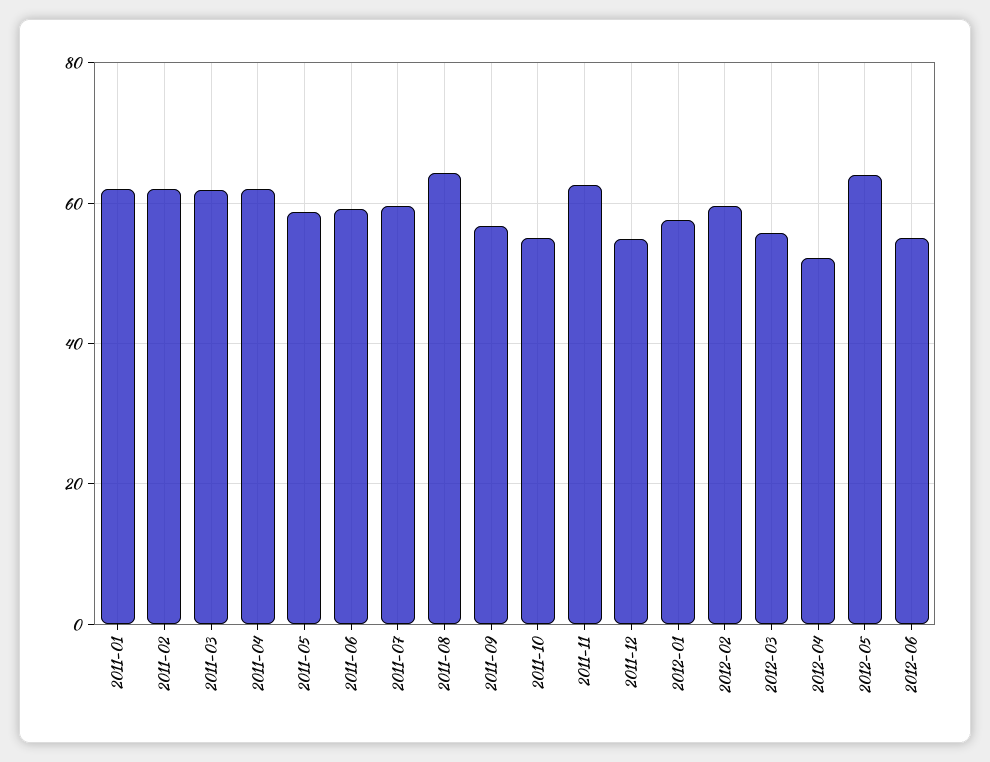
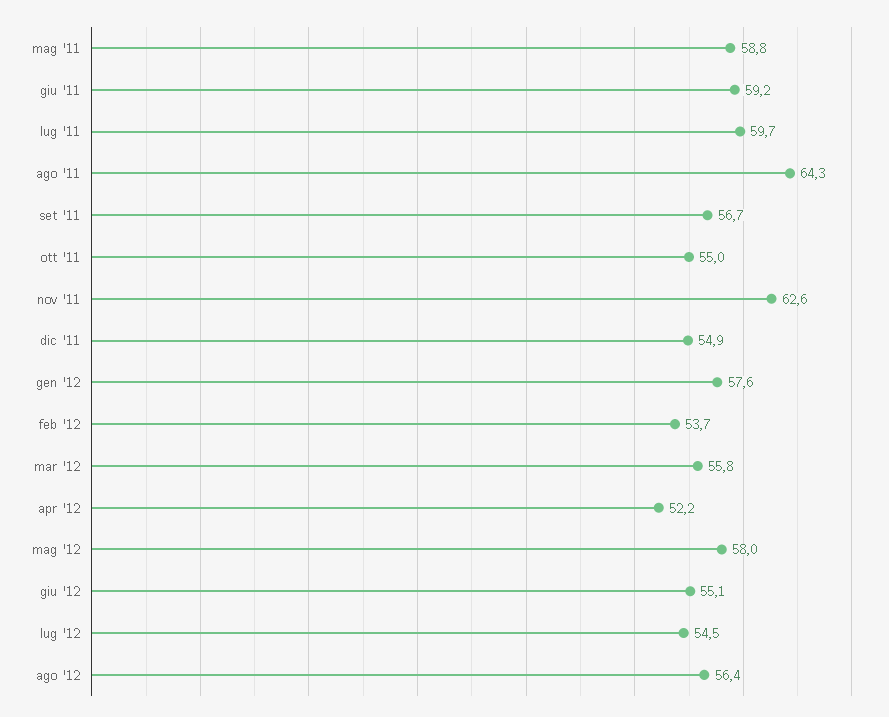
2011-01: 62 -> none
2011-02: 62 -> none
2011-03: 62 -> none
2011-04: 62 -> none
2012-02: 60 -> 53.7
2012-05: 64 -> 58
lug '12: none -> 54.5
ago '12: none -> 56.4

